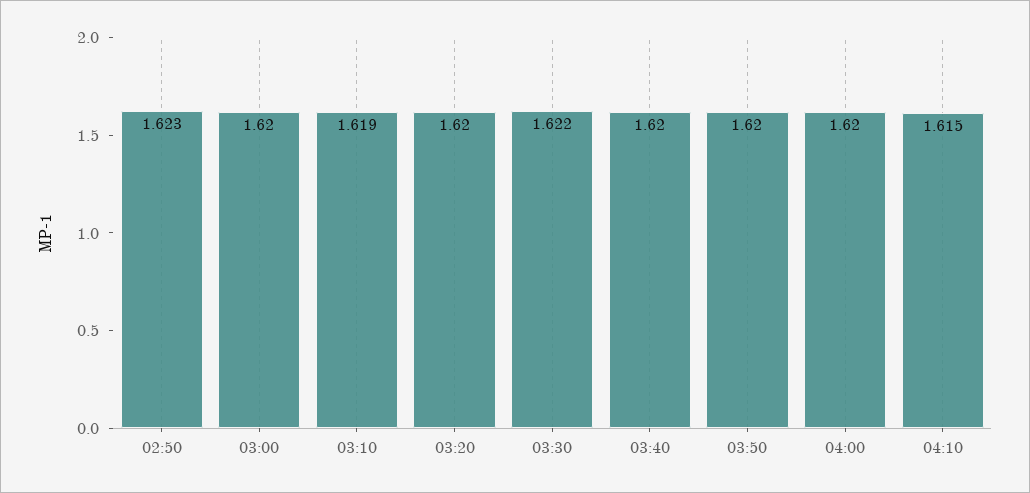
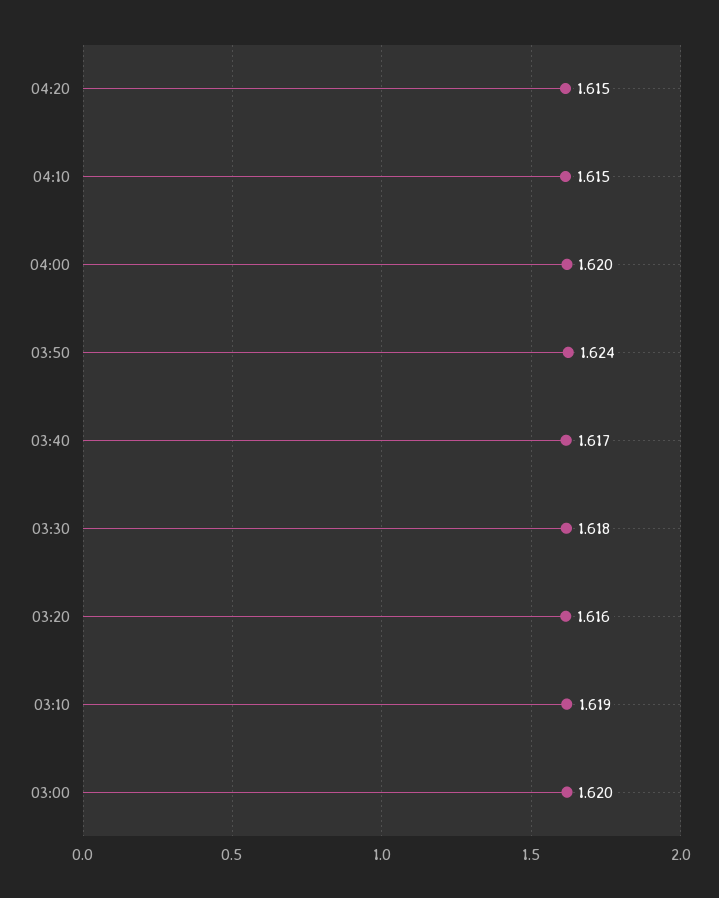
02:50: 1.623 -> none
03:20: 1.62 -> 1.616
03:30: 1.622 -> 1.618
03:40: 1.62 -> 1.617
03:50: 1.62 -> 1.624
04:20: none -> 1.615

